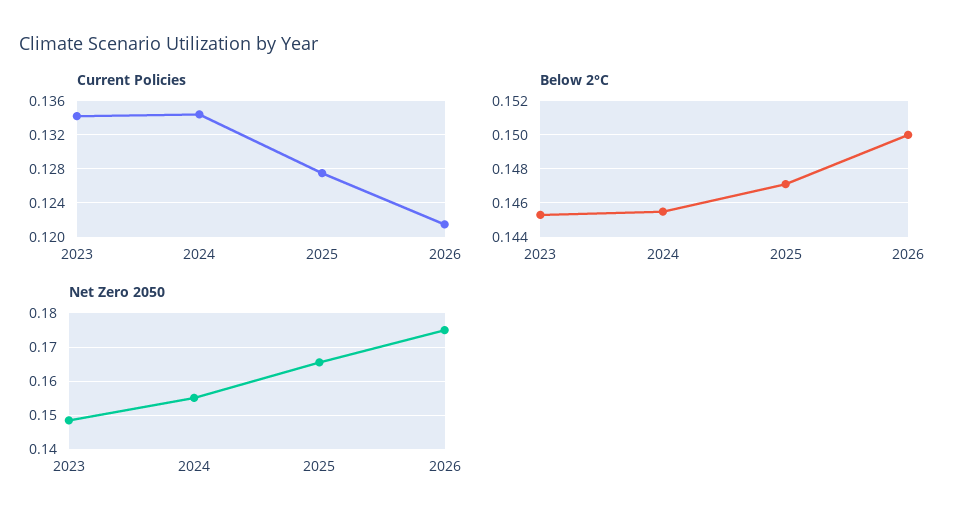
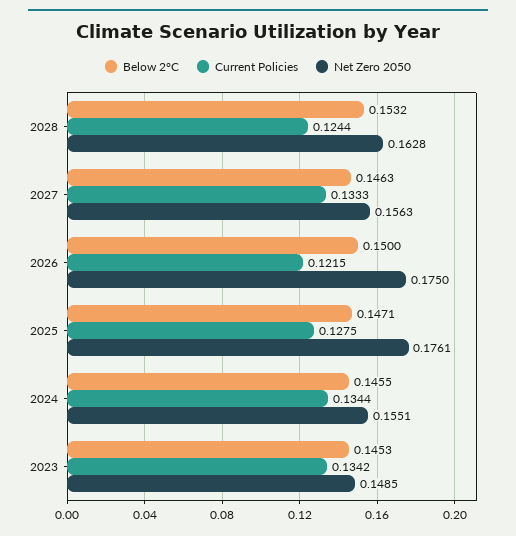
Net Zero 2050, 2025: 0.166 -> 0.1761
Below 2°C, 2028: none -> 0.1532
Current Policies, 2028: none -> 0.1244
Net Zero 2050, 2028: none -> 0.1628
Below 2°C, 2027: none -> 0.1463
Current Policies, 2027: none -> 0.1333
Net Zero 2050, 2027: none -> 0.1563

